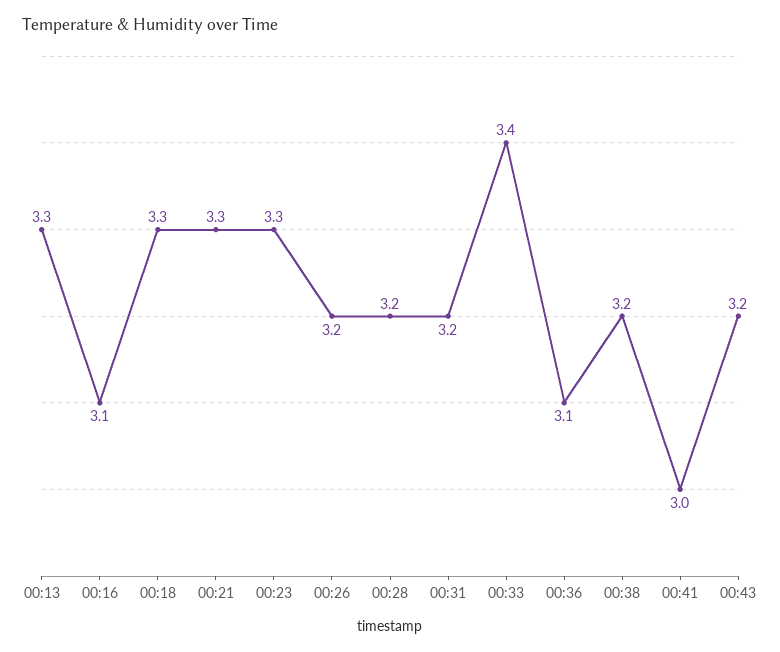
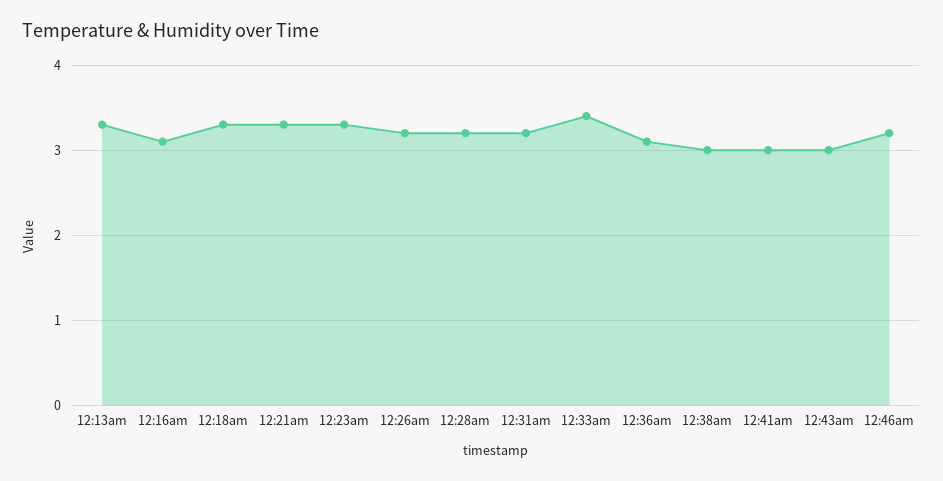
00:38: 3.2 -> 3
00:43: 3.2 -> 3
12:46am: none -> 3.2

